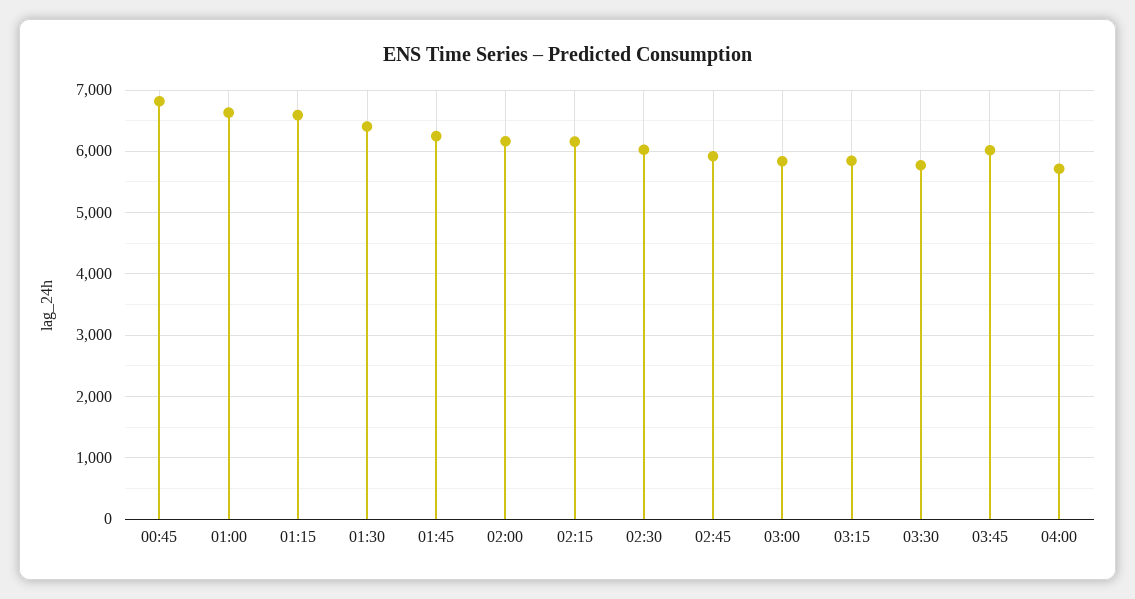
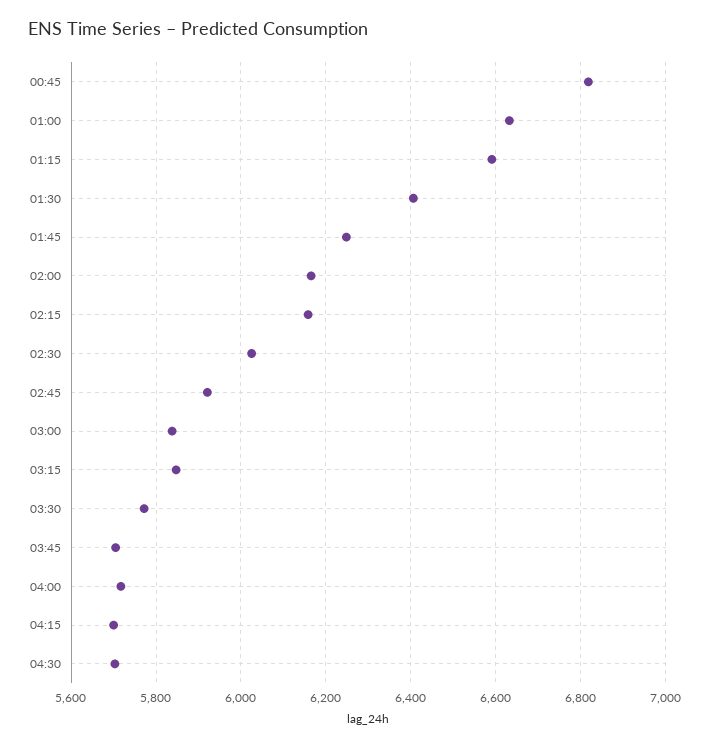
03:45: 6000 -> 5700
04:15: none -> 5700
04:30: none -> 5700

